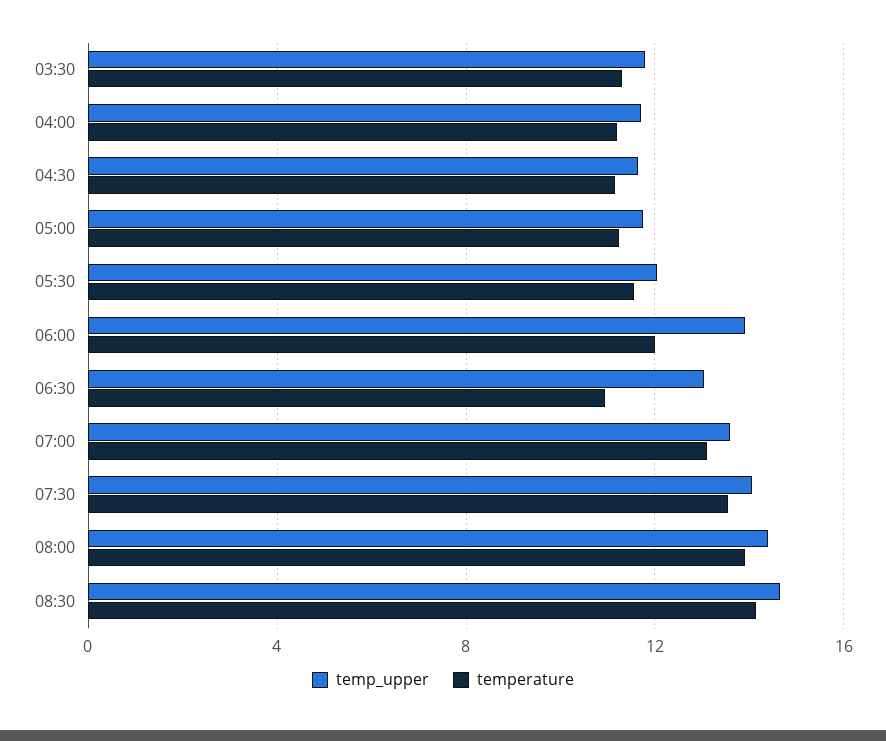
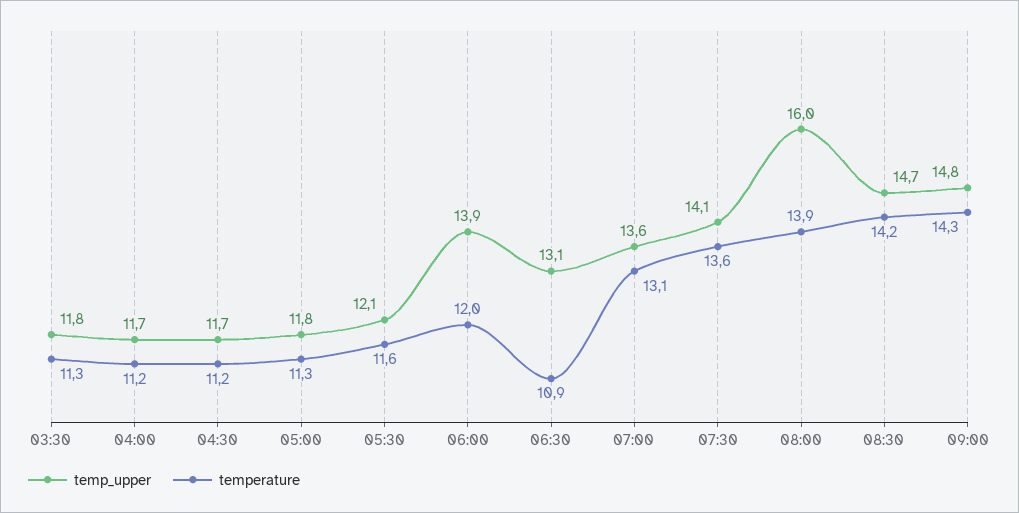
temp_upper, 08:00: 14.5 -> 16
temp_upper, 09:00: none -> 14.8
temperature, 09:00: none -> 14.3

